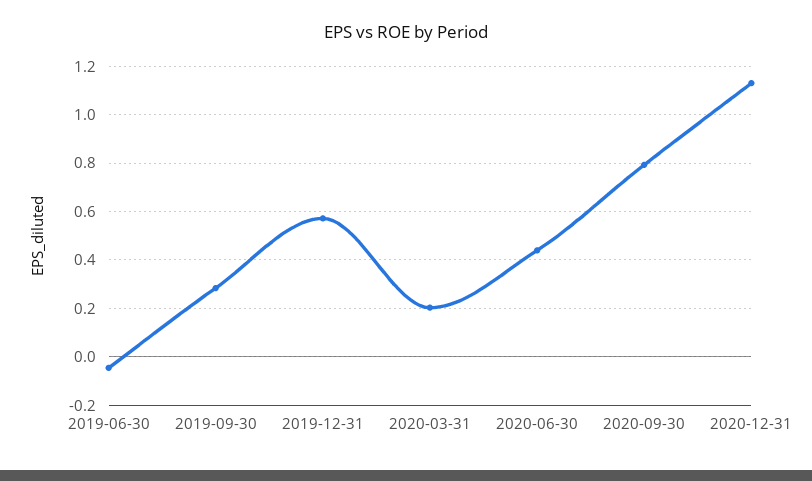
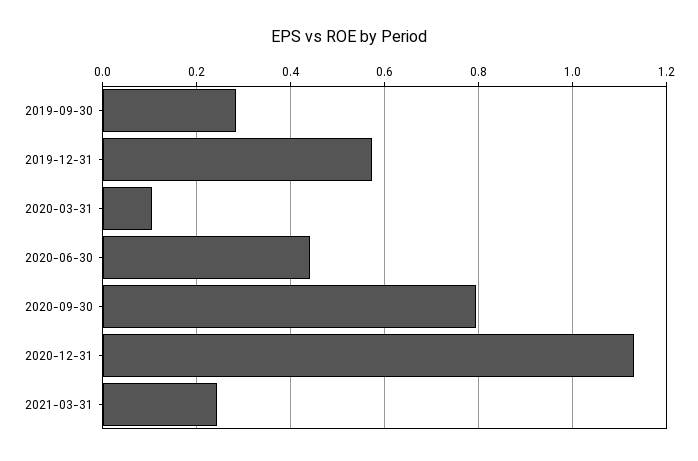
2019-06-30: -0.05 -> none
2020-03-31: 0.2 -> 0.1
2021-03-31: none -> 0.24

